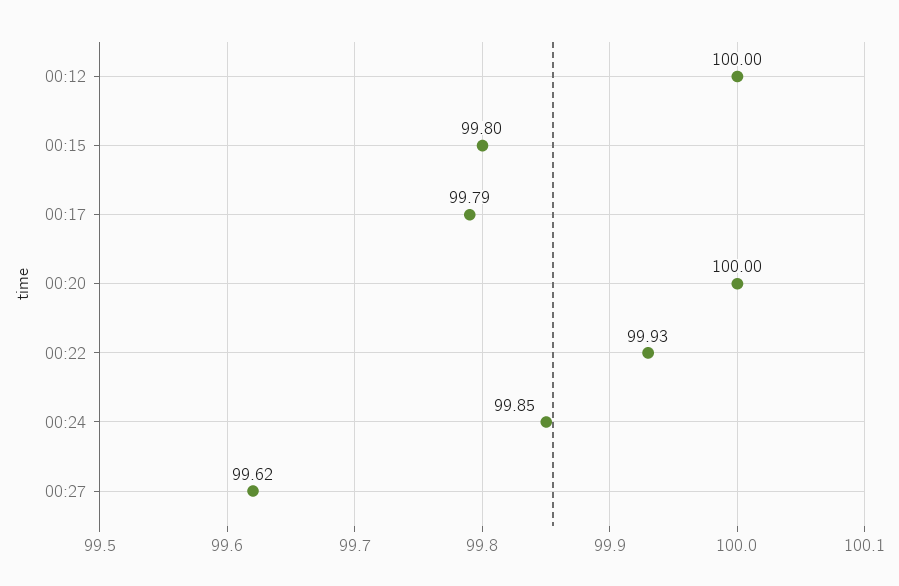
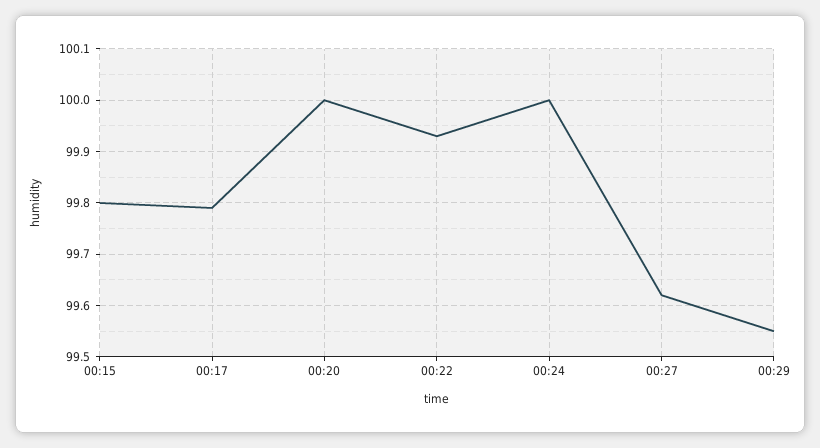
00:12: 100 -> none
00:24: 99.85 -> 100
00:29: none -> 99.55

